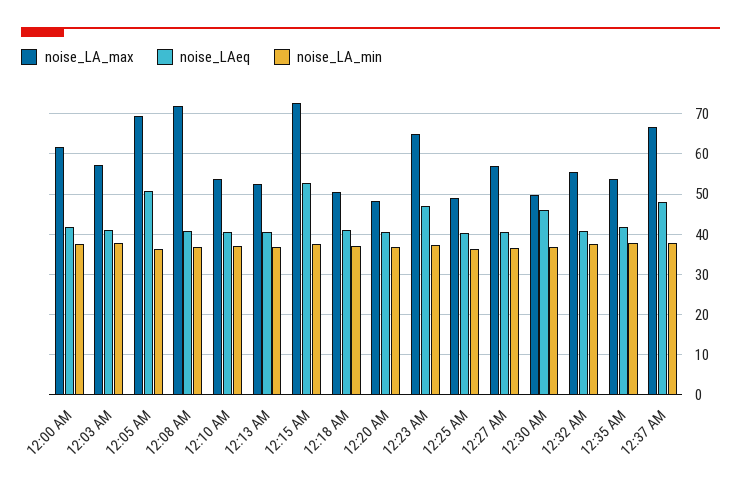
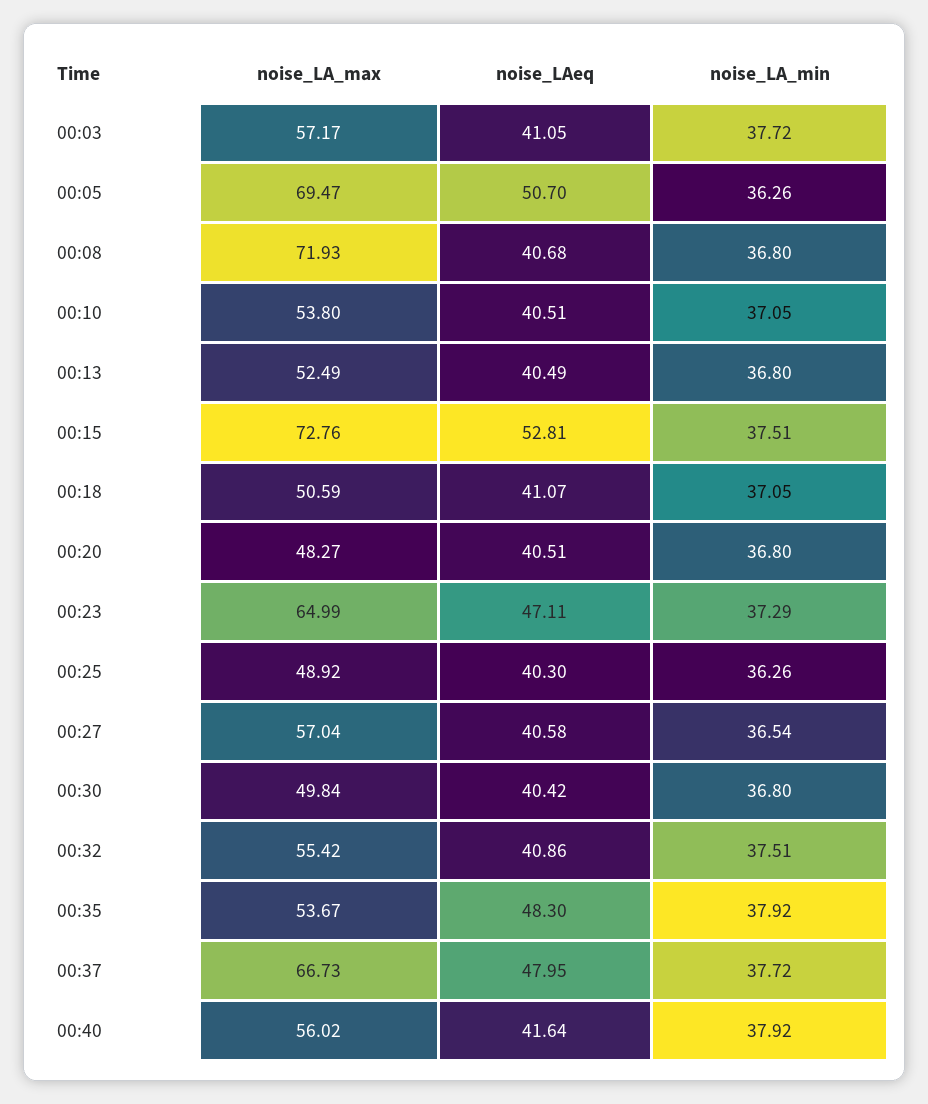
noise_LA_max, 12:00 AM: 62 -> none
noise_LAeq, 12:00 AM: 42 -> none
noise_LA_min, 12:00 AM: 38 -> none
noise_LAeq, 12:30 AM: 46 -> 40.42
noise_LAeq, 12:35 AM: 42 -> 48.3
noise_LA_max, 00:40: none -> 56.02
noise_LAeq, 00:40: none -> 41.64
noise_LA_min, 00:40: none -> 37.92

